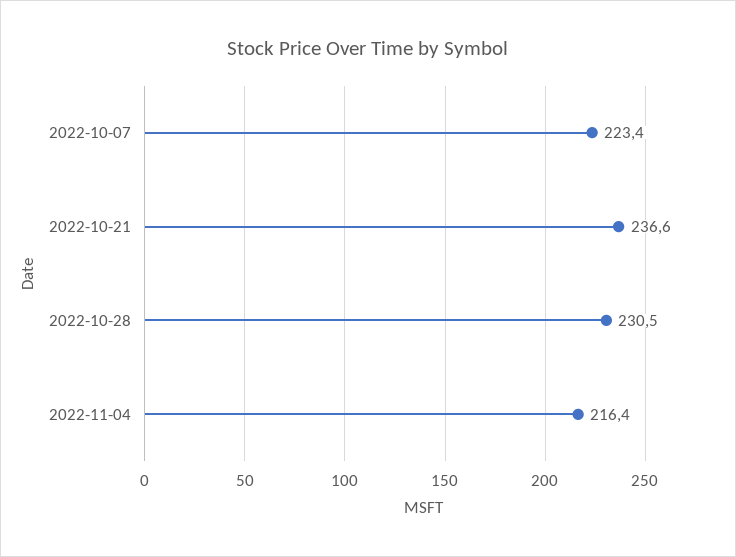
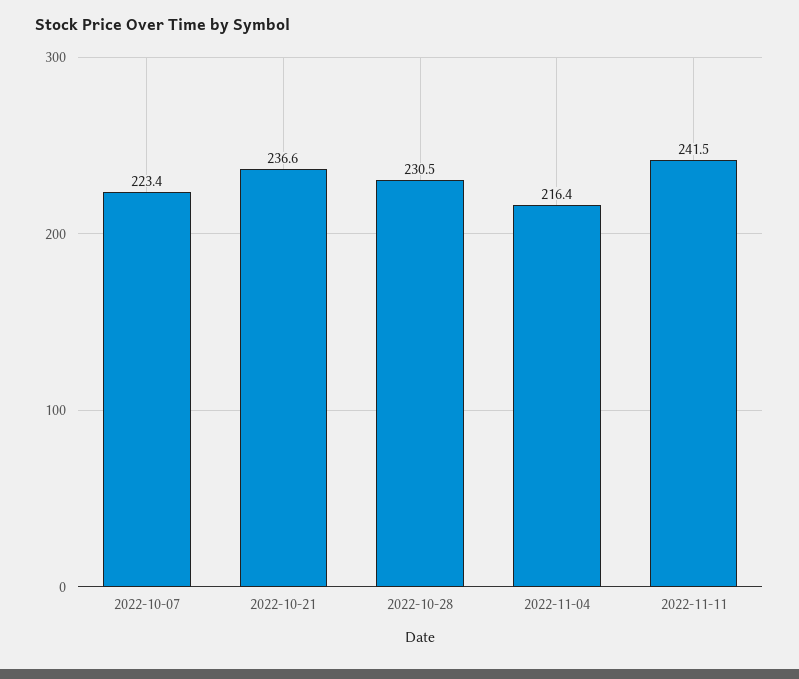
2022-11-11: none -> 241.5

